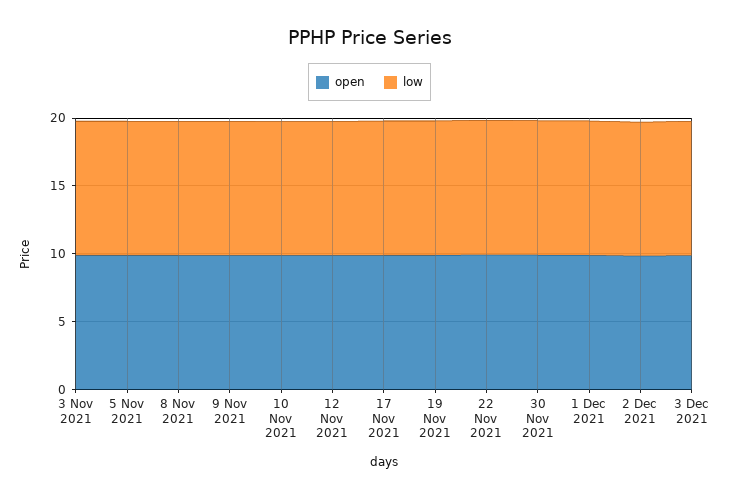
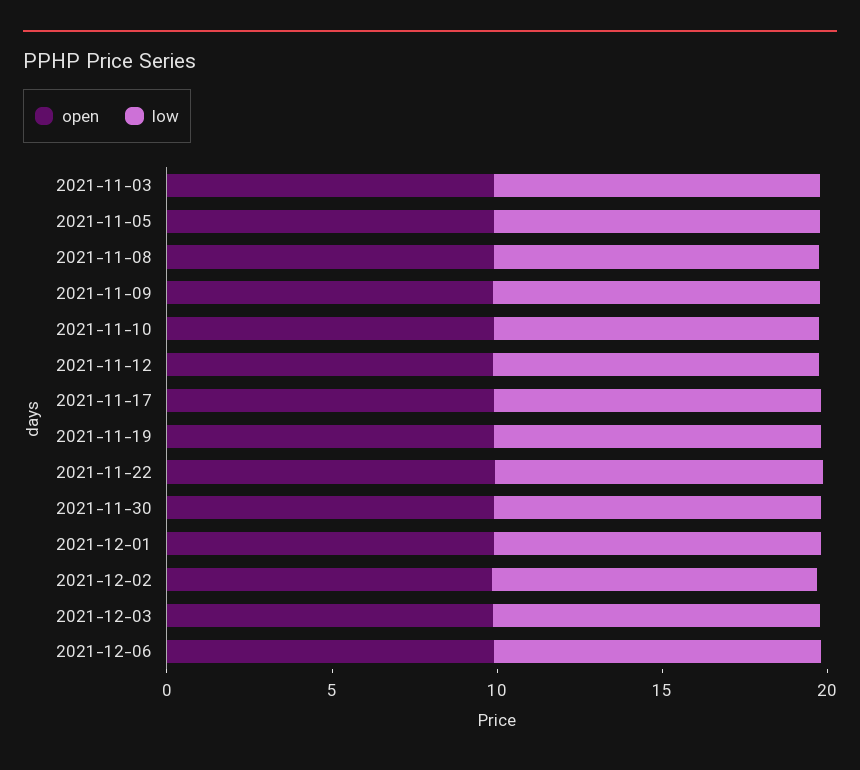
open, 2021-12-06: none -> 10
low, 2021-12-06: none -> 10

